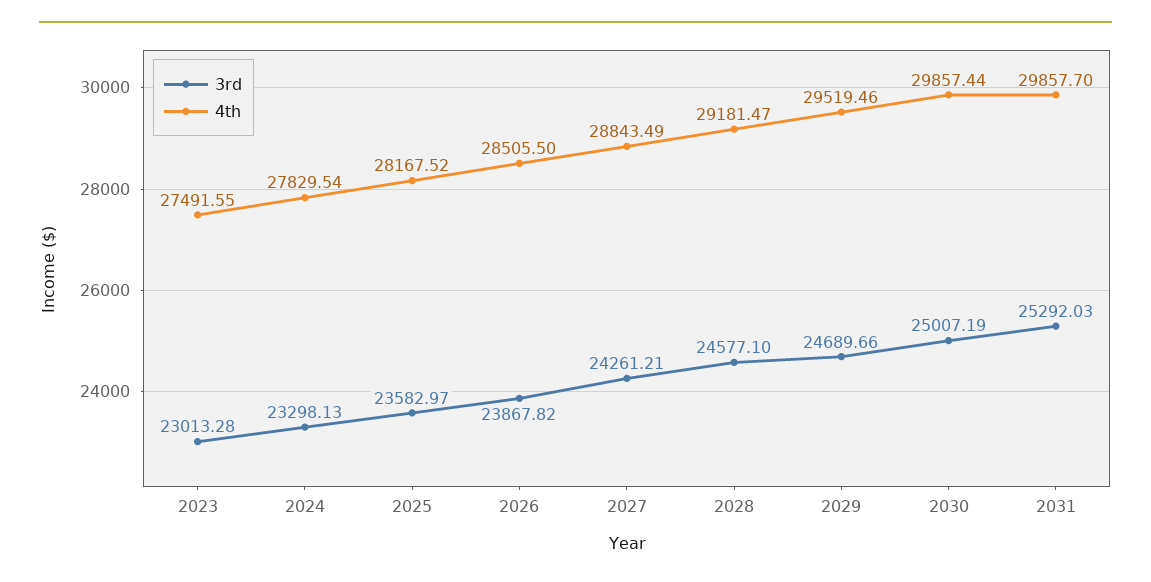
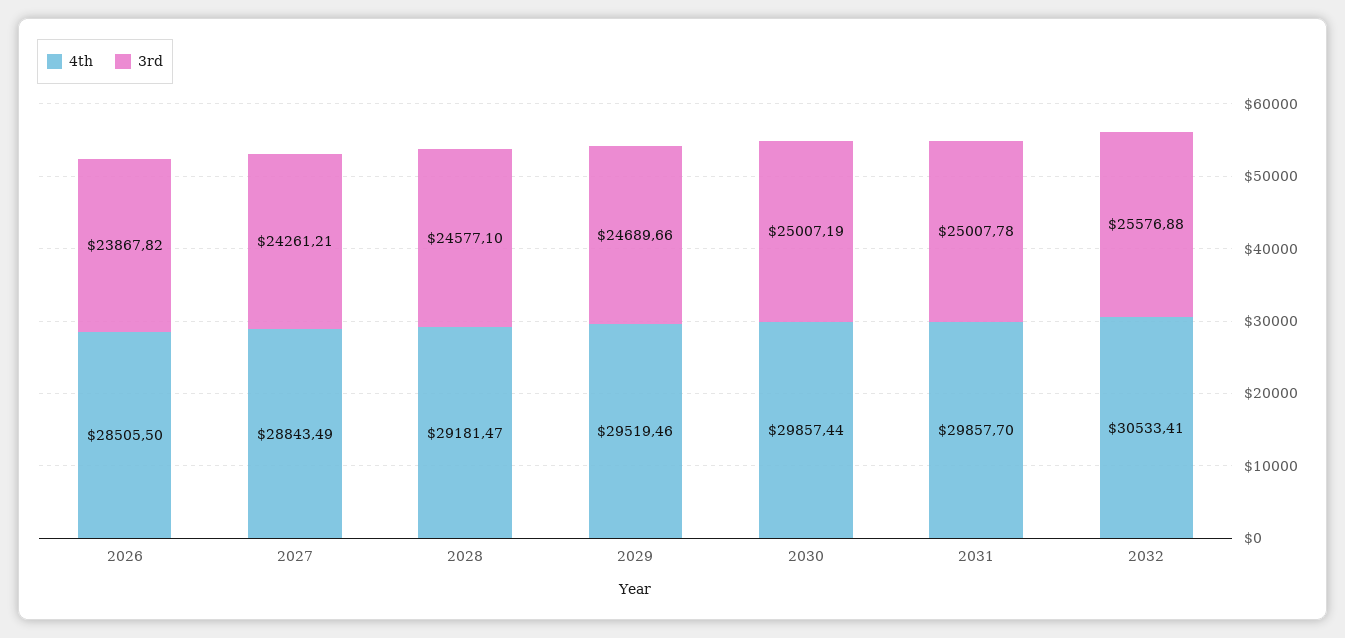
3rd, 2023: 23013.28 -> none
4th, 2023: 27491.55 -> none
3rd, 2024: 23298.13 -> none
4th, 2024: 27829.54 -> none
3rd, 2025: 23582.97 -> none
4th, 2025: 28167.52 -> none
3rd, 2031: 25292.03 -> 25007.78
4th, 2032: none -> 30533.41
3rd, 2032: none -> 25576.88

